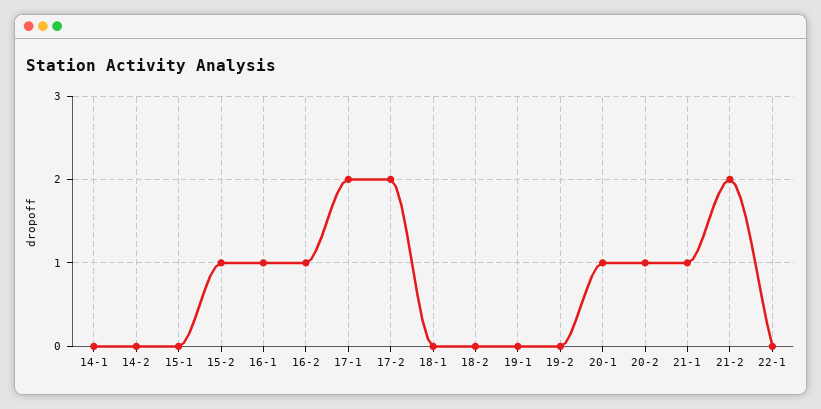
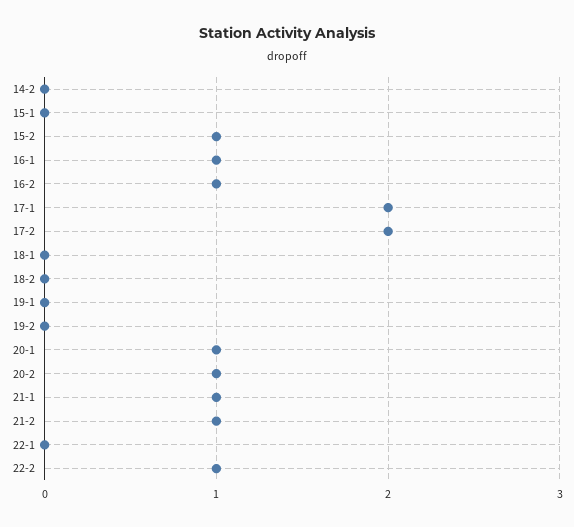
14-1: 0 -> none
21-2: 2 -> 1
22-2: none -> 1

